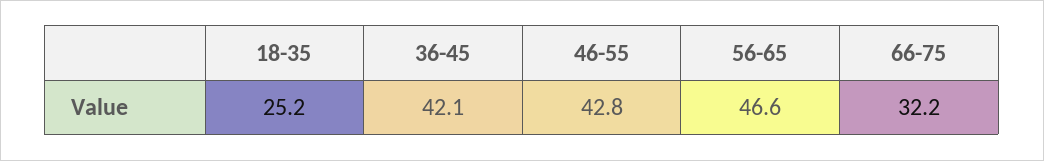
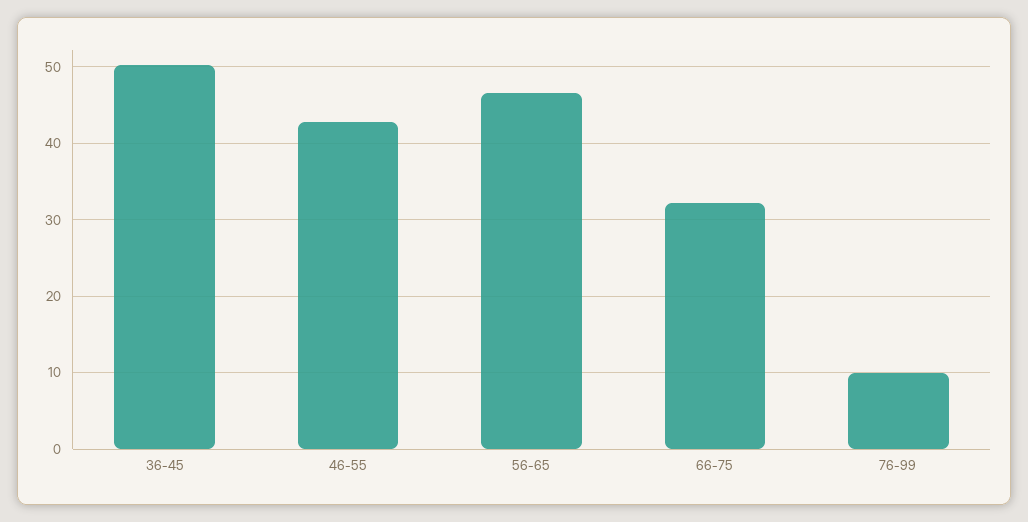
18-35: 25.2 -> none
36-45: 42.1 -> 50
76-99: none -> 10

